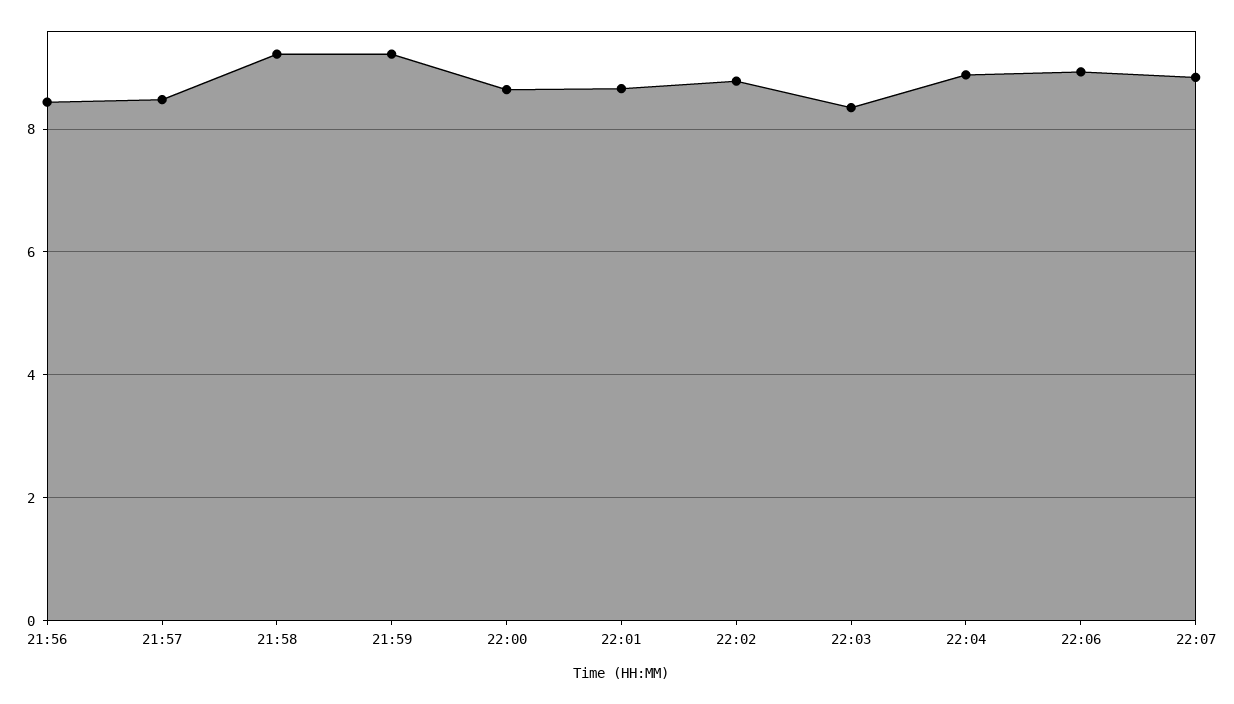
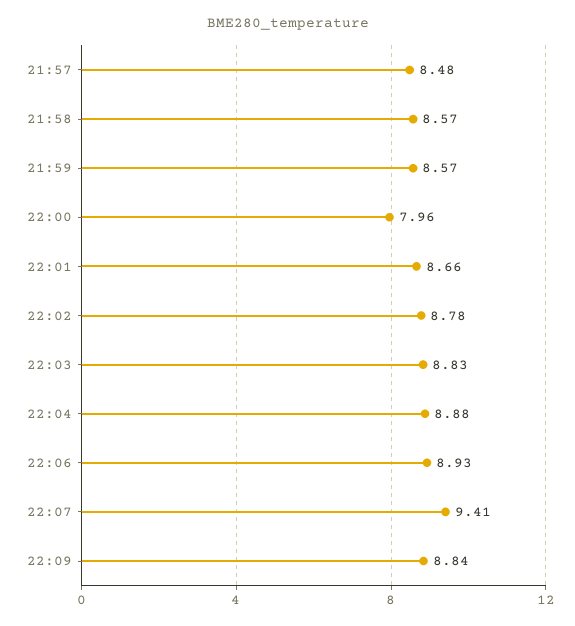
21:56: 8.4 -> none
21:58: 9.2 -> 8.57
21:59: 9.2 -> 8.57
22:00: 8.6 -> 7.96
22:03: 8.4 -> 8.83
22:07: 8.8 -> 9.41
22:09: none -> 8.84

